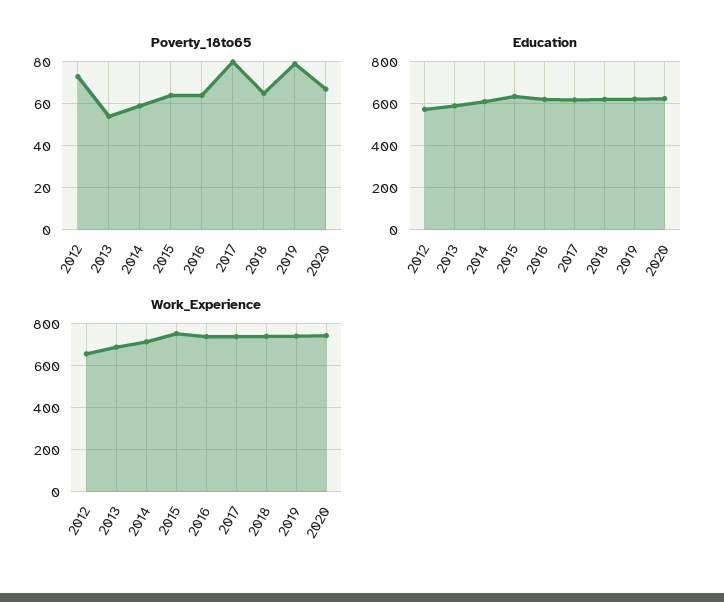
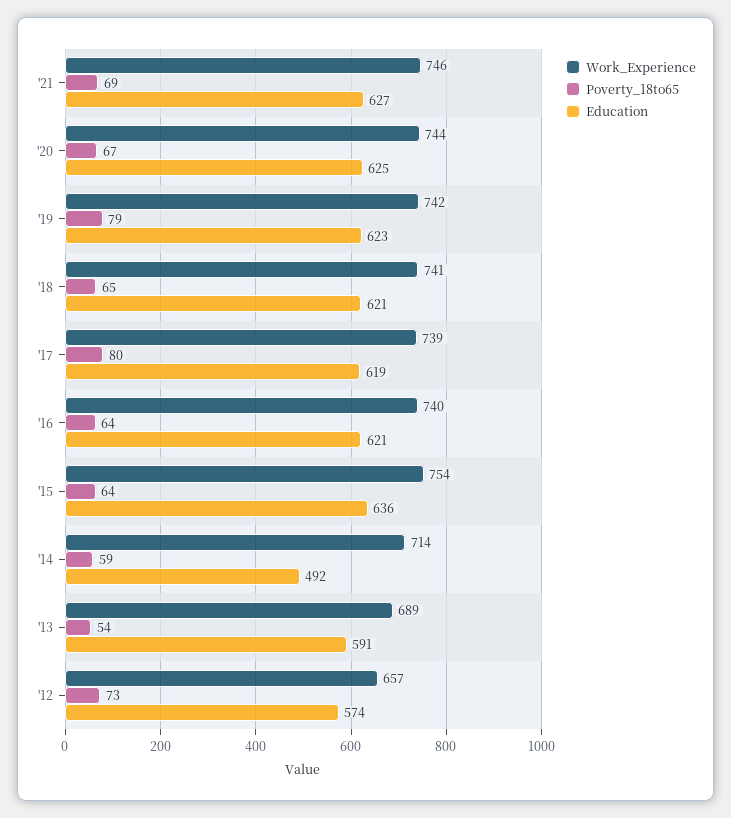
Education, 2014: 600 -> 492
Work_Experience, '21: none -> 746
Poverty_18to65, '21: none -> 69
Education, '21: none -> 627

